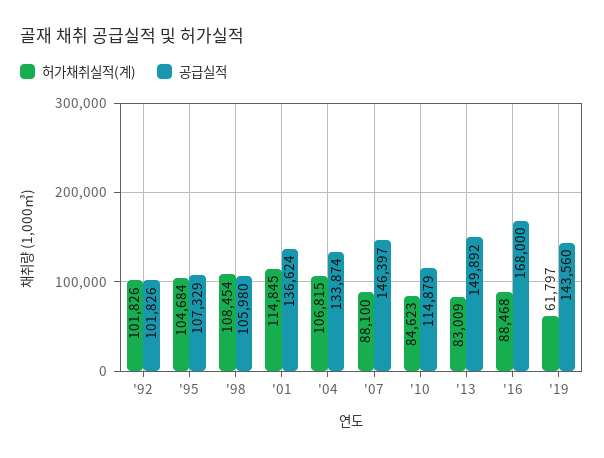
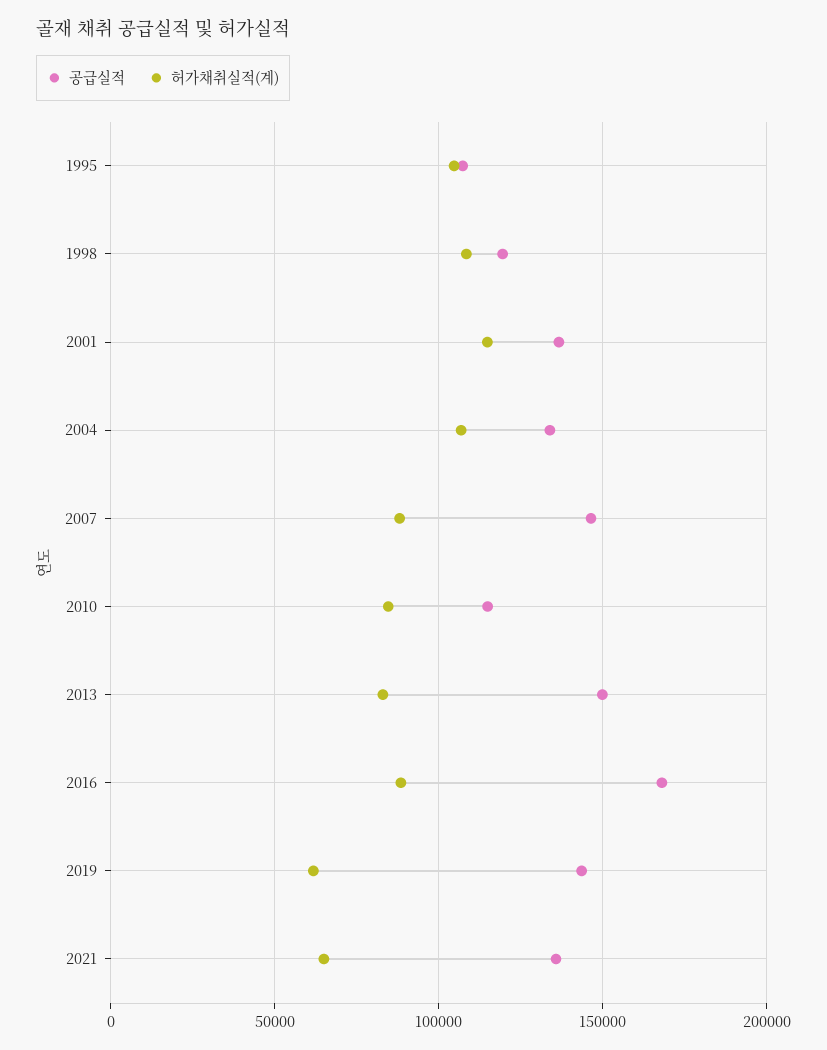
허가채취실적(계), '92: 101826 -> none
공급실적, '92: 101826 -> none
공급실적, '98: 105980 -> 120000
공급실적, 2021: none -> 135000
허가채취실적(계), 2021: none -> 65000

